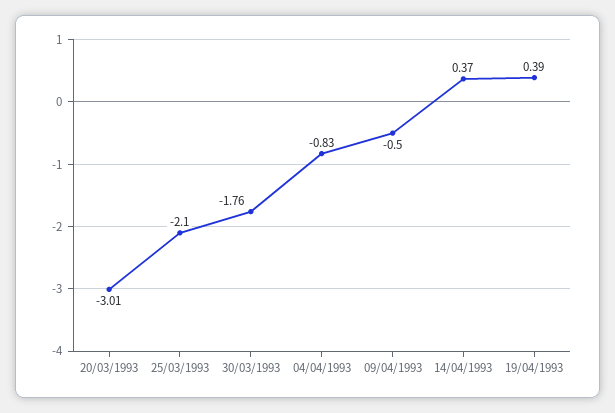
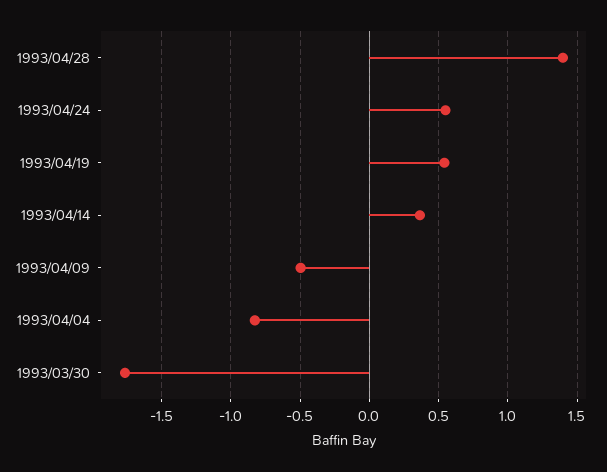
20/03/1993: -3.01 -> none
25/03/1993: -2.1 -> none
19/04/1993: 0.39 -> 0.55
1993/04/28: none -> 1.4
1993/04/24: none -> 0.55

